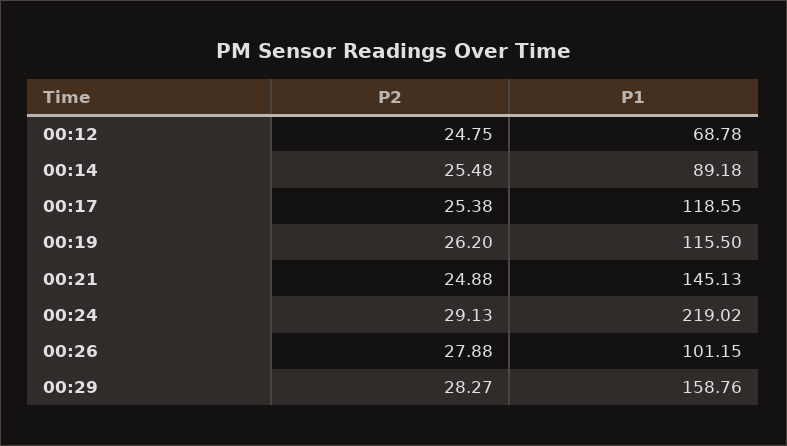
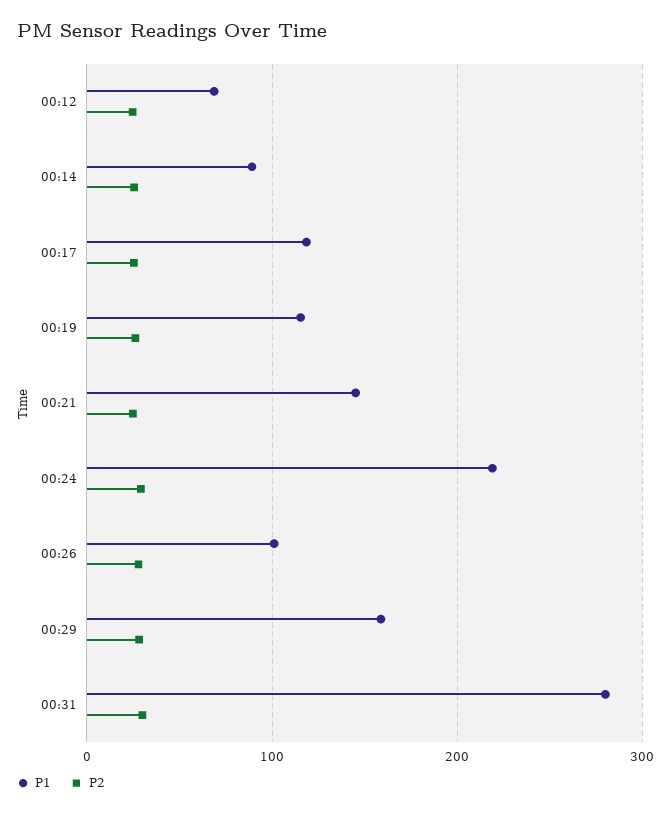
P1, 00:31: none -> 280
P2, 00:31: none -> 30

